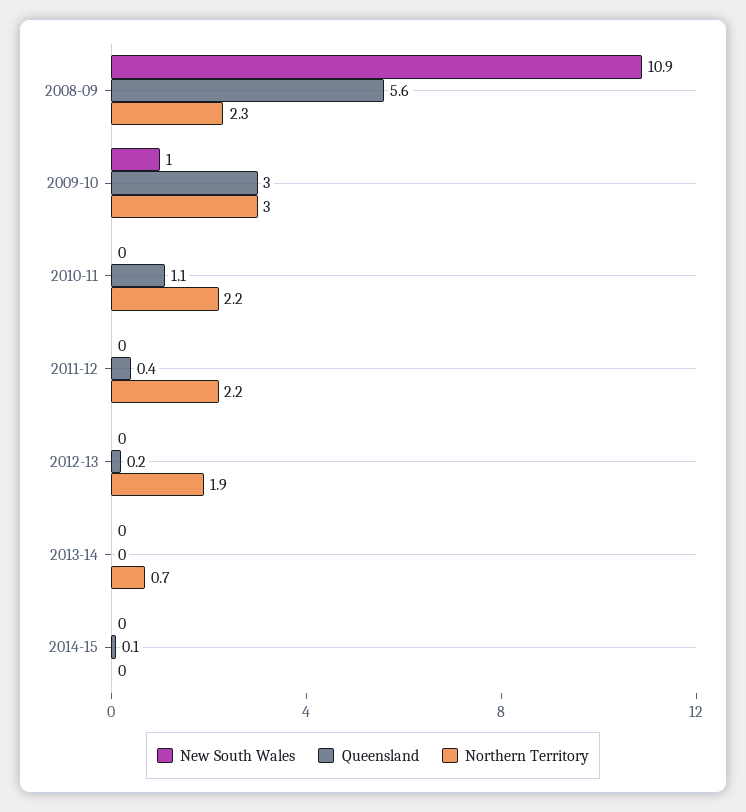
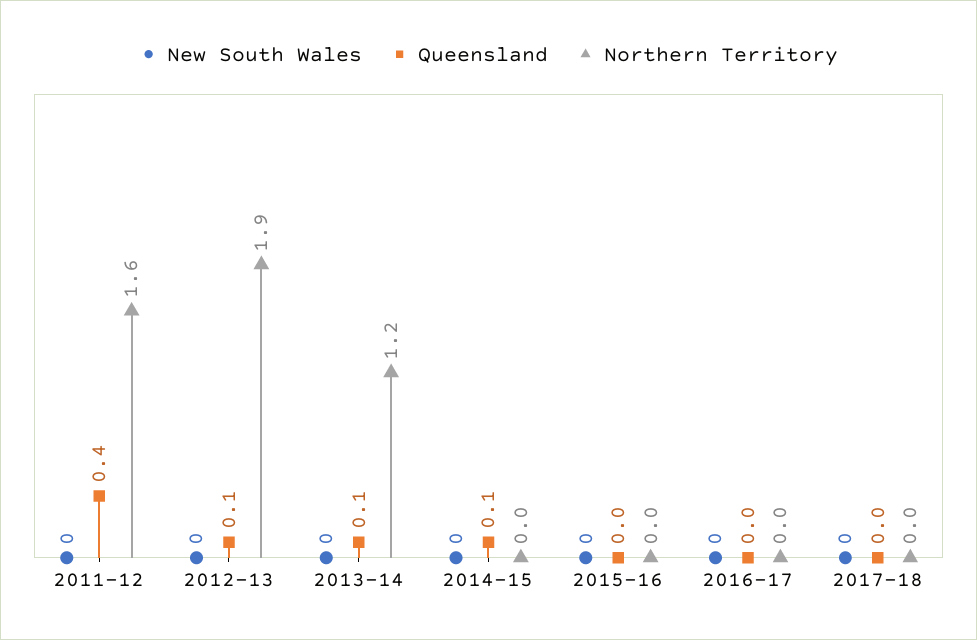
New South Wales, 2008-09: 10.9 -> none
Queensland, 2008-09: 5.6 -> none
Northern Territory, 2008-09: 2.3 -> none
New South Wales, 2009-10: 1 -> none
Queensland, 2009-10: 3 -> none
Northern Territory, 2009-10: 3 -> none
New South Wales, 2010-11: 0 -> none
Queensland, 2010-11: 1.1 -> none
Northern Territory, 2010-11: 2.2 -> none
Northern Territory, 2011-12: 2.2 -> 1.6
Queensland, 2012-13: 0.2 -> 0.1
Queensland, 2013-14: 0 -> 0.1
Northern Territory, 2013-14: 0.7 -> 1.2
New South Wales, 2015-16: none -> 0
Queensland, 2015-16: none -> 0
Northern Territory, 2015-16: none -> 0
New South Wales, 2016-17: none -> 0
Queensland, 2016-17: none -> 0
Northern Territory, 2016-17: none -> 0
New South Wales, 2017-18: none -> 0
Queensland, 2017-18: none -> 0
Northern Territory, 2017-18: none -> 0

